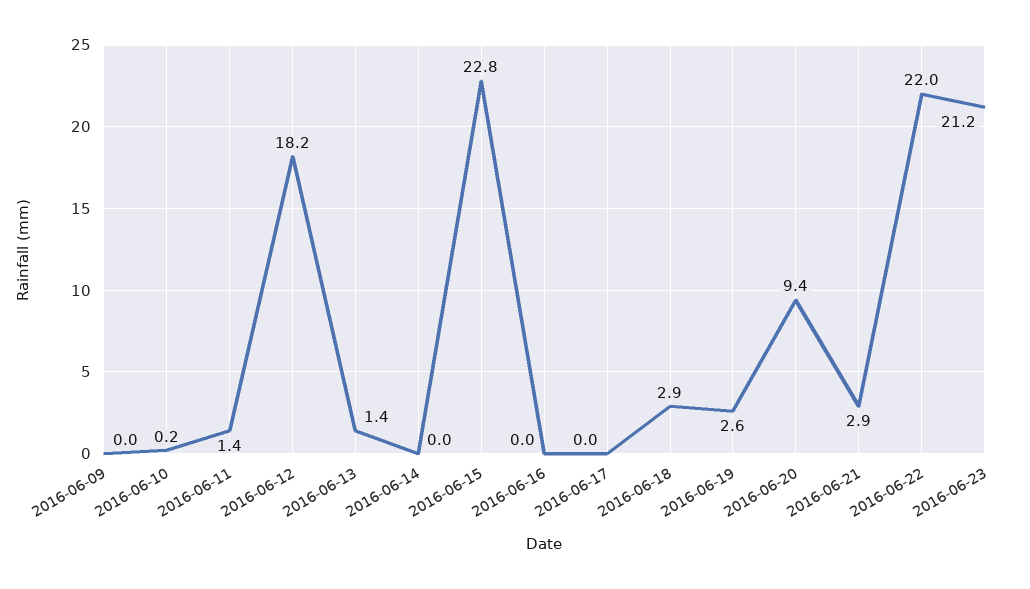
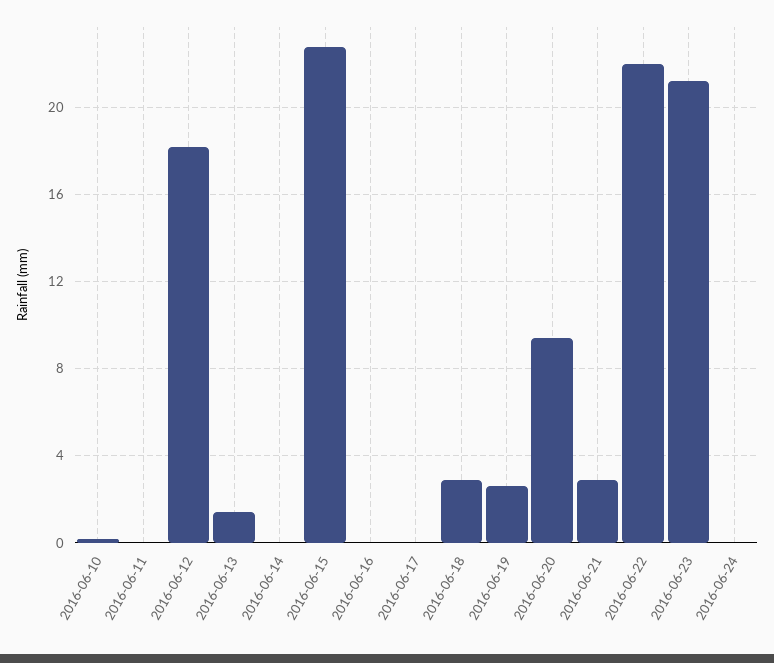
2016-06-09: 0 -> none
2016-06-11: 1.4 -> 0
2016-06-24: none -> 0

